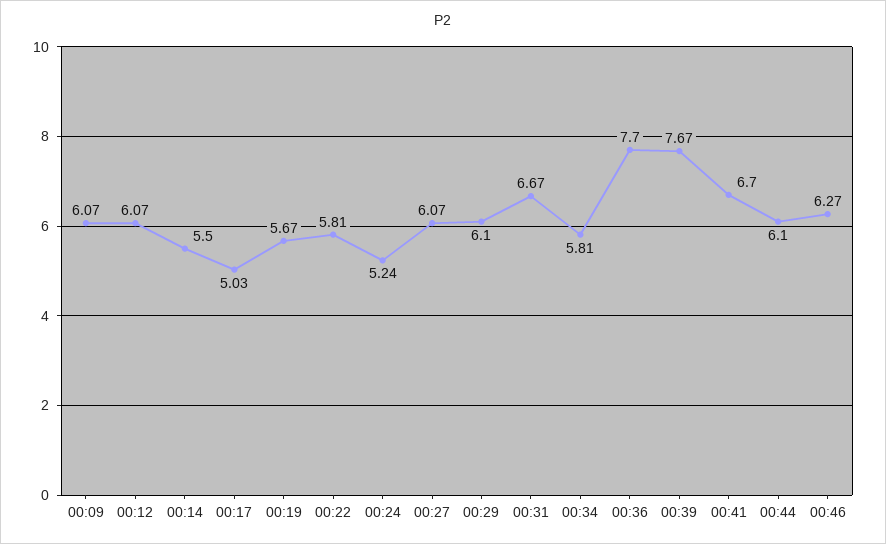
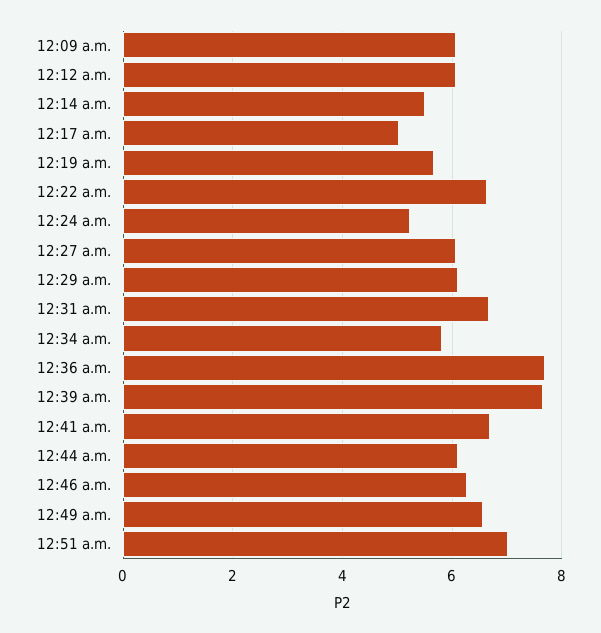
00:22: 5.81 -> 6.6
12:49 a.m.: none -> 6.6
12:51 a.m.: none -> 7

